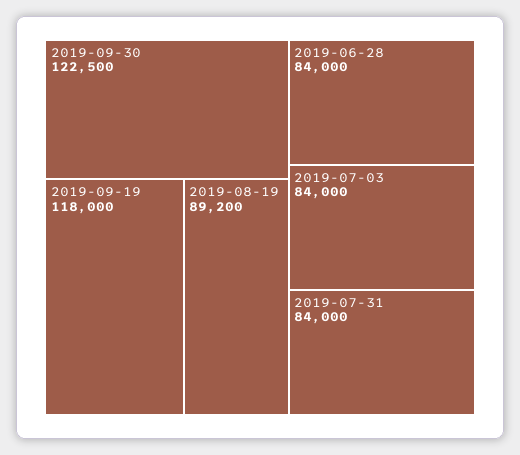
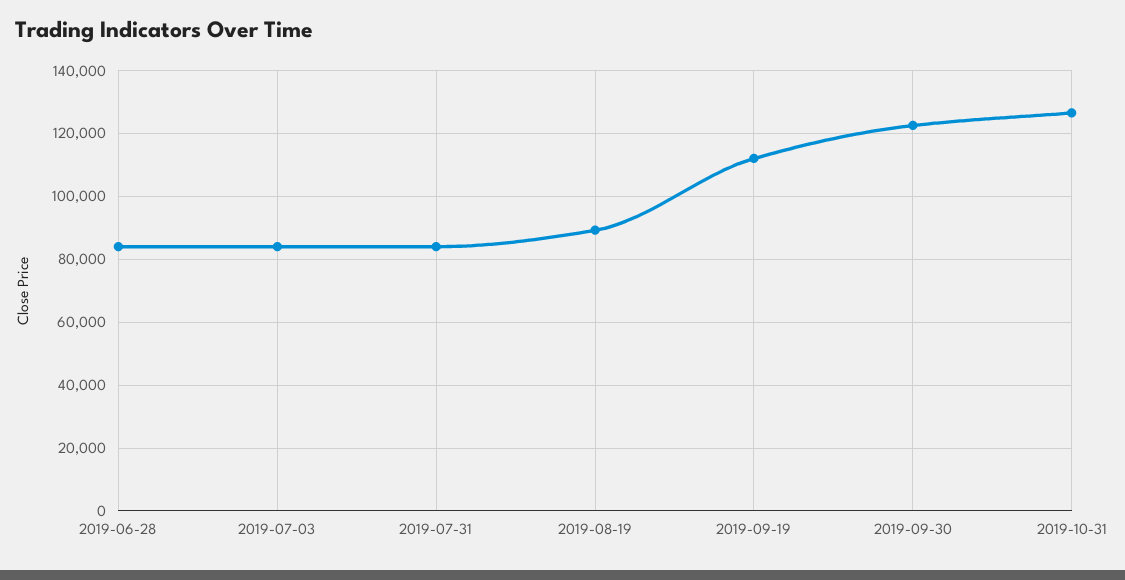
2019-09-19: 118000 -> 112000
2019-10-31: none -> 126000

